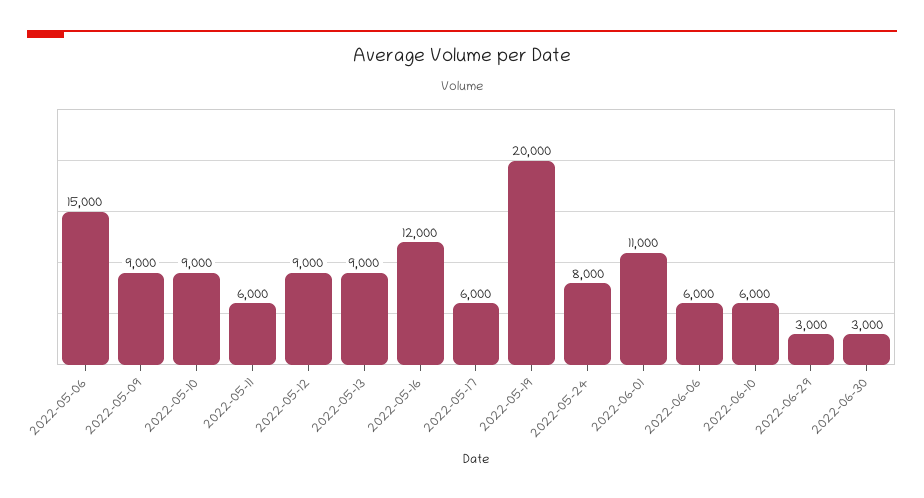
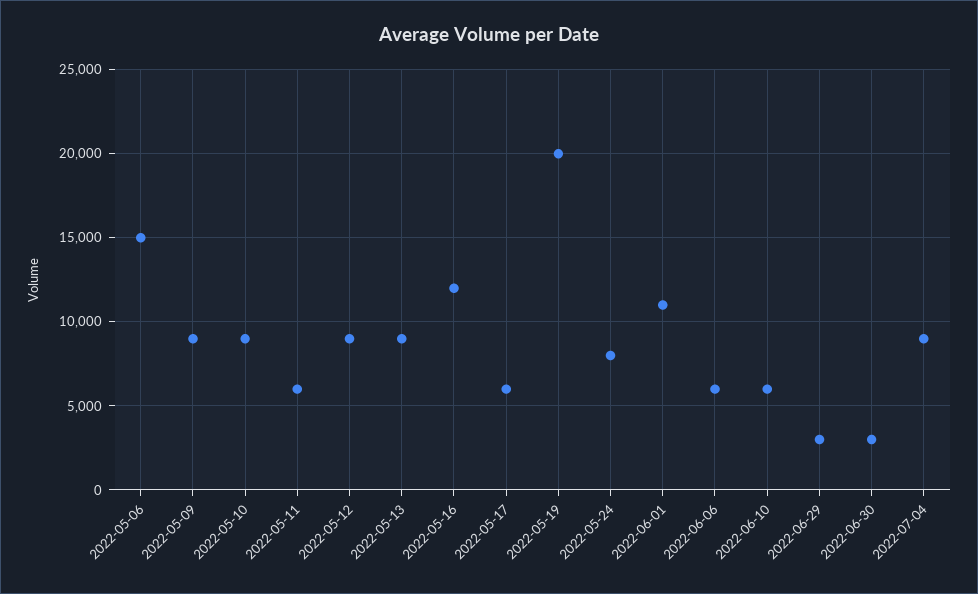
2022-07-04: none -> 9000

